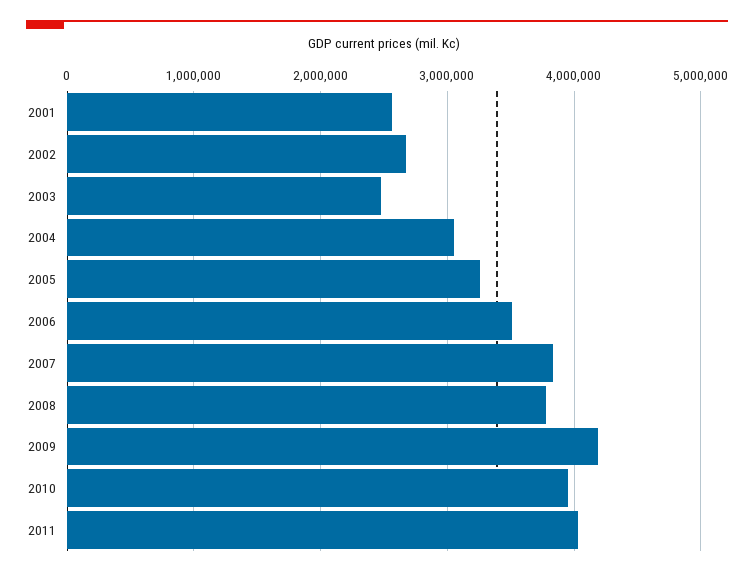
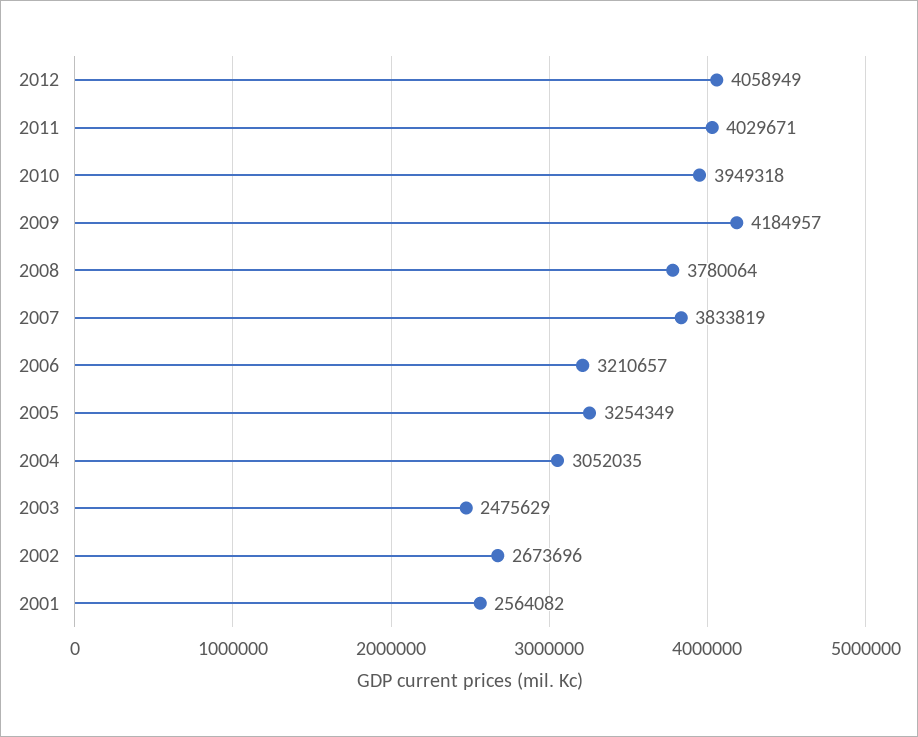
2006: 3500000 -> 3210657
2012: none -> 4058949

